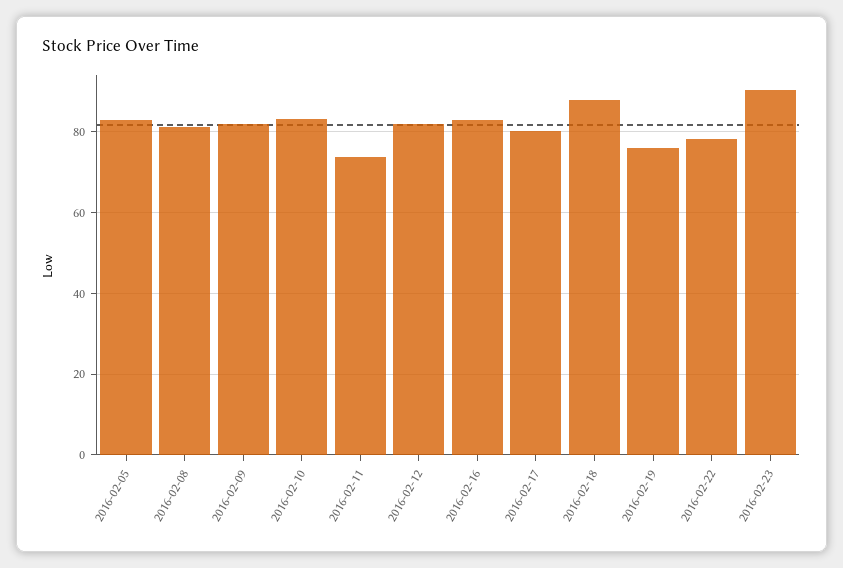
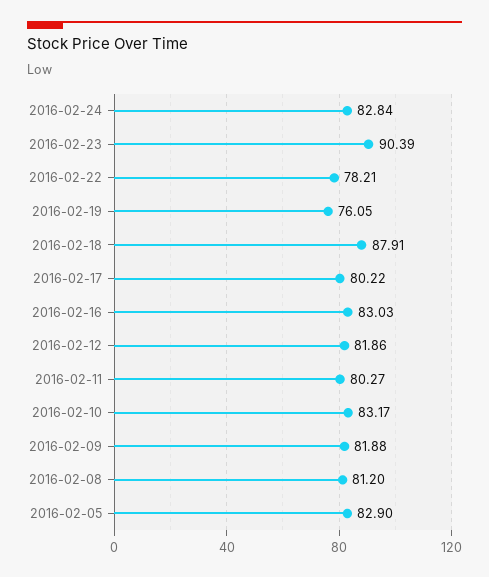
2016-02-11: 74 -> 80.27
2016-02-24: none -> 82.84

